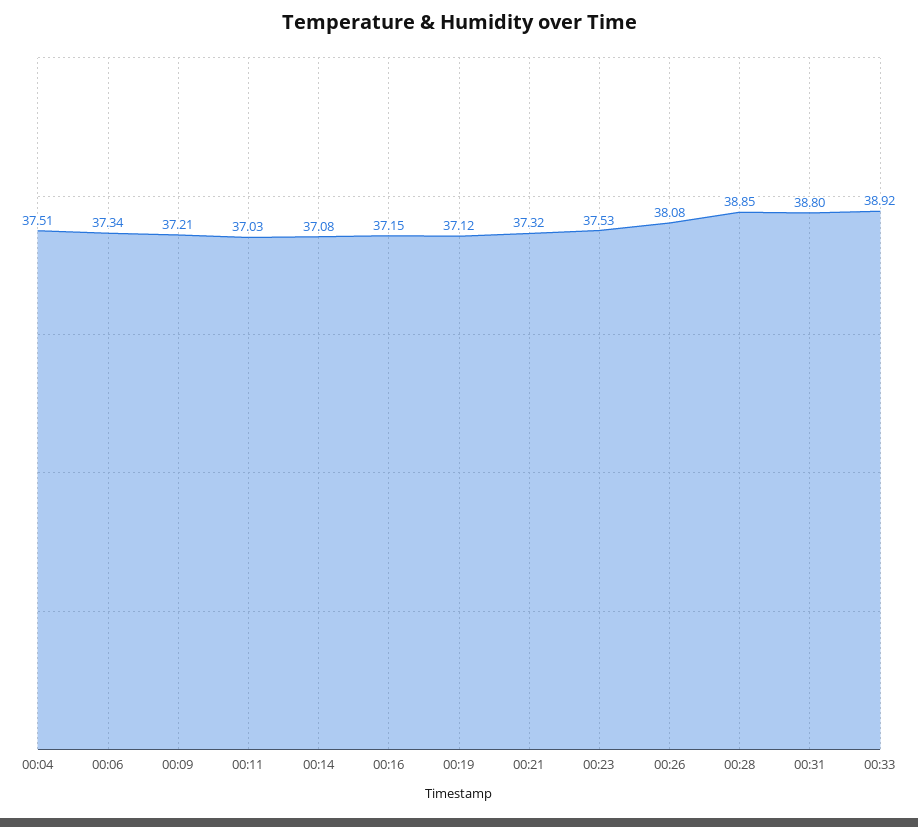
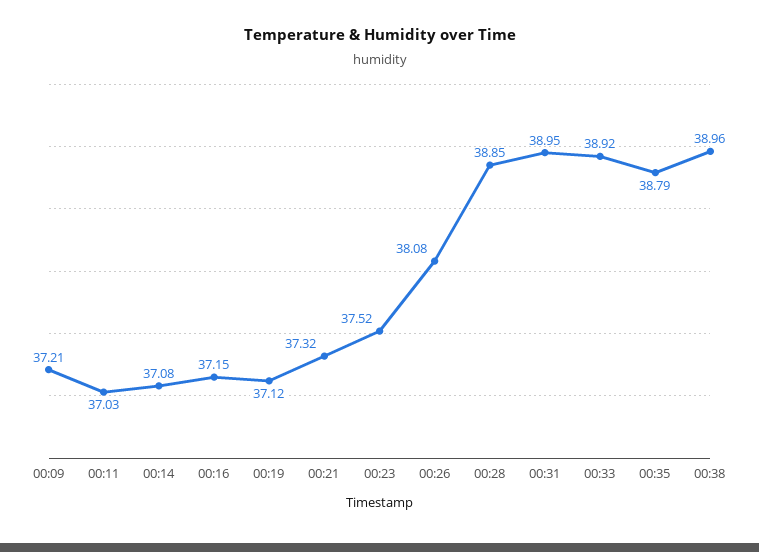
00:04: 37.51 -> none
00:06: 37.34 -> none
00:23: 37.53 -> 37.52
00:31: 38.8 -> 38.95
00:35: none -> 38.79
00:38: none -> 38.96

